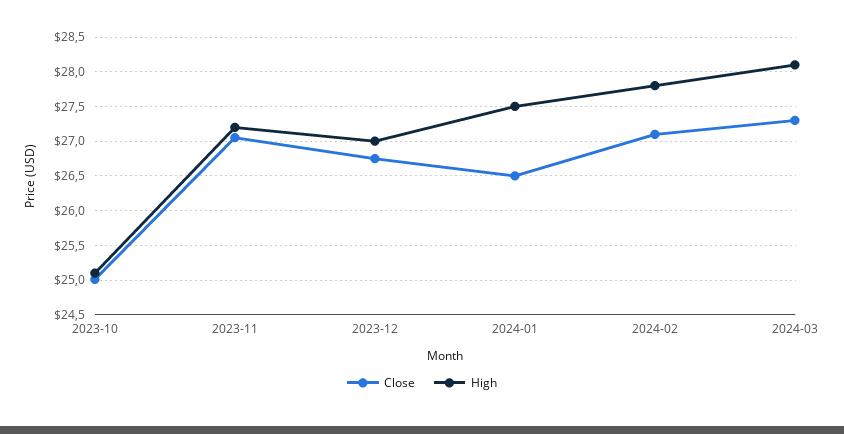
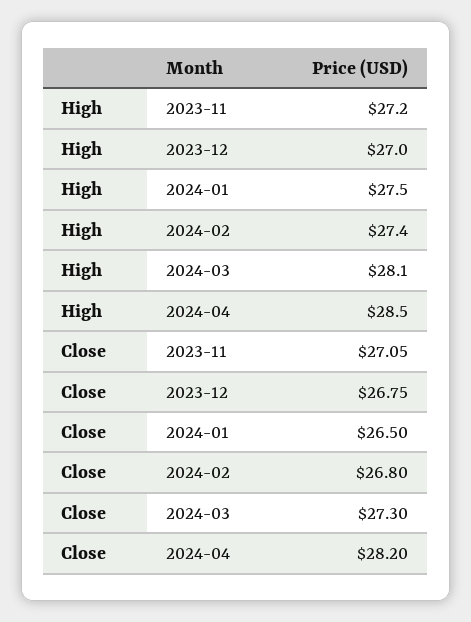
Close, 2023-10: 25 -> none
High, 2023-10: 25.1 -> none
Close, 2024-02: 27.1 -> 26.8
High, 2024-02: 27.8 -> 27.4
High, 2024-04: none -> 28.5
Close, 2024-04: none -> 28.2

